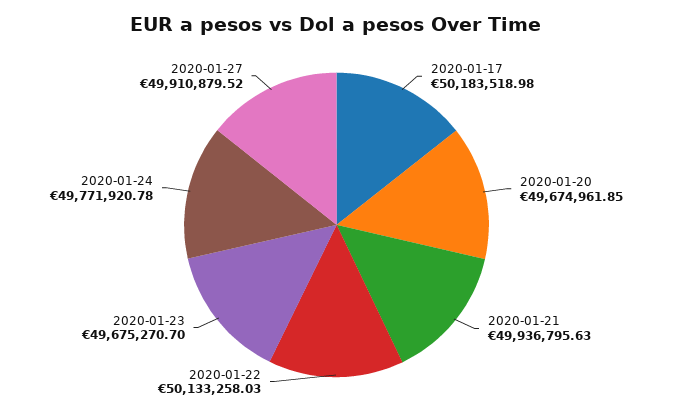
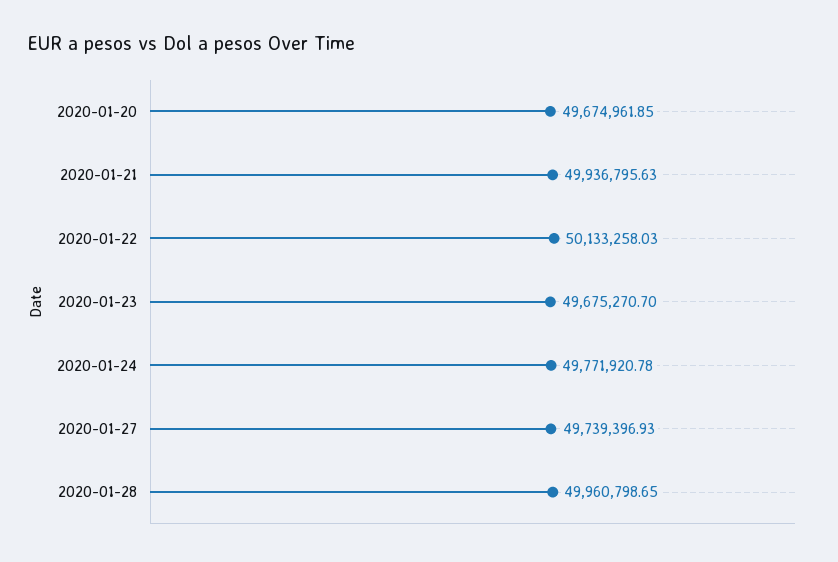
2020-01-17: 50183518.98 -> none
2020-01-27: 49910879.52 -> 49739396.93
2020-01-28: none -> 49960798.65

